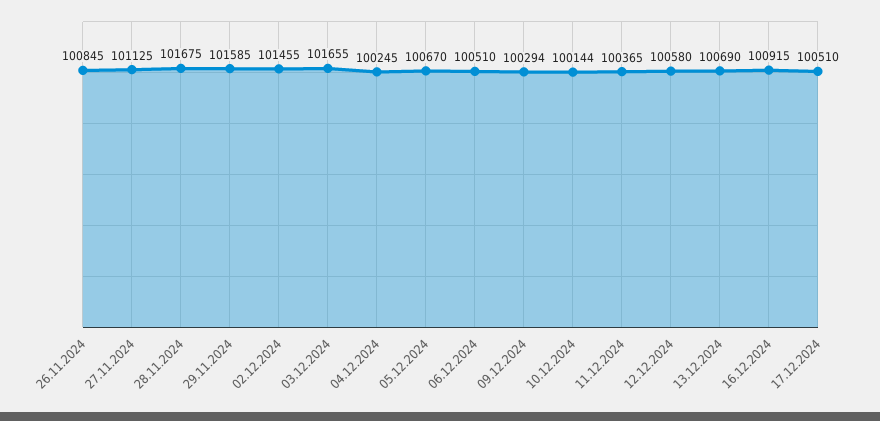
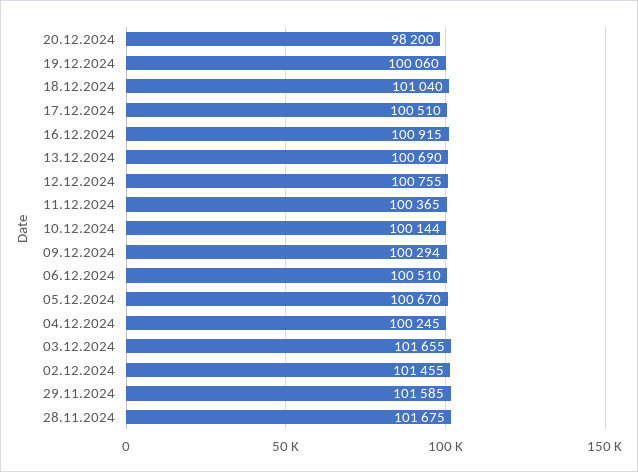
26.11.2024: 100845 -> none
27.11.2024: 101125 -> none
12.12.2024: 100580 -> 100755
20.12.2024: none -> 98200
19.12.2024: none -> 100060
18.12.2024: none -> 101040

